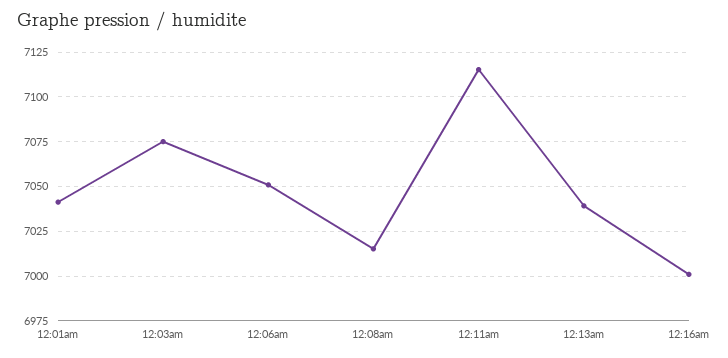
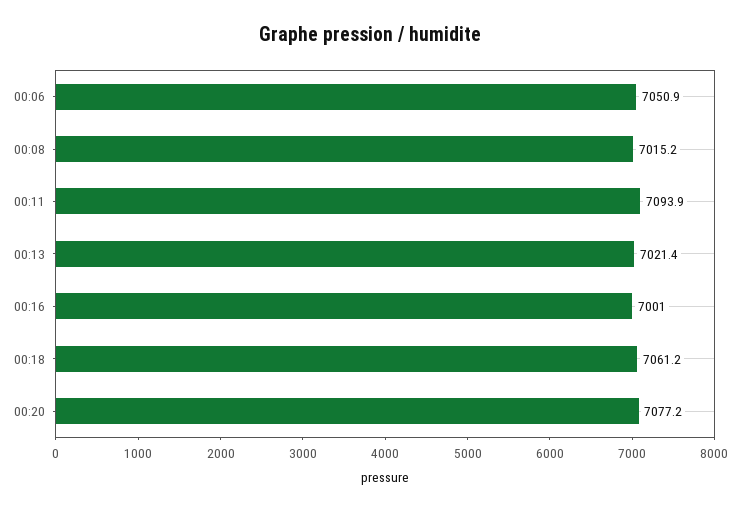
12:01am: 7040 -> none
12:03am: 7075 -> none
12:11am: 7115 -> 7093.9
12:13am: 7040 -> 7021.4
00:18: none -> 7061.2
00:20: none -> 7077.2

